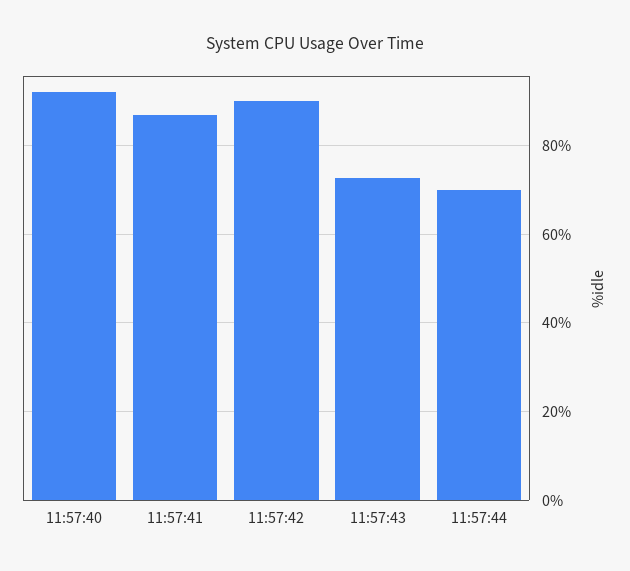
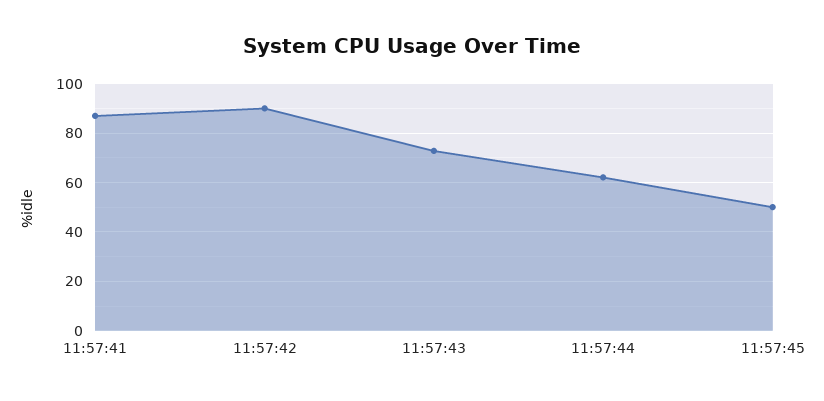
11:57:40: 92 -> none
11:57:44: 70 -> 62.5
11:57:45: none -> 50

